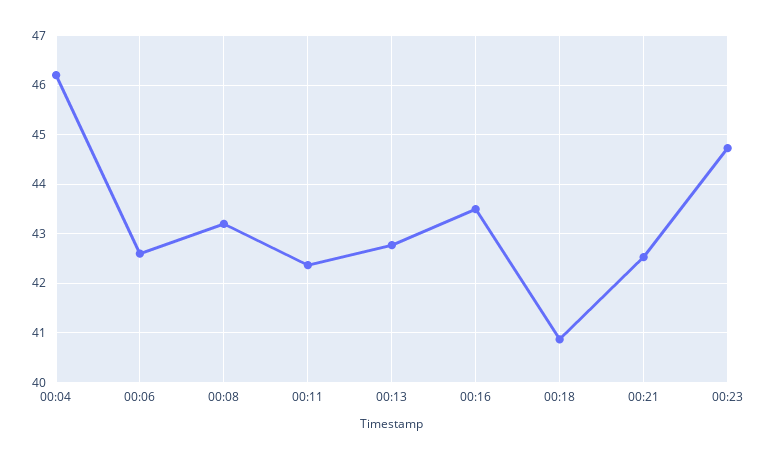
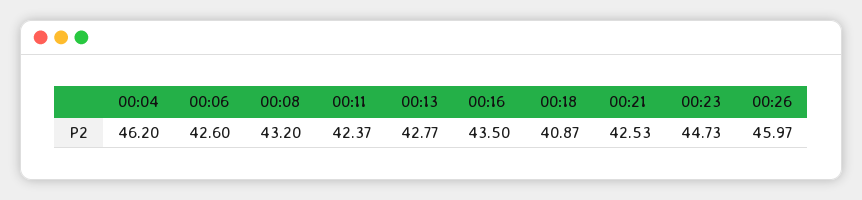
00:26: none -> 45.97

